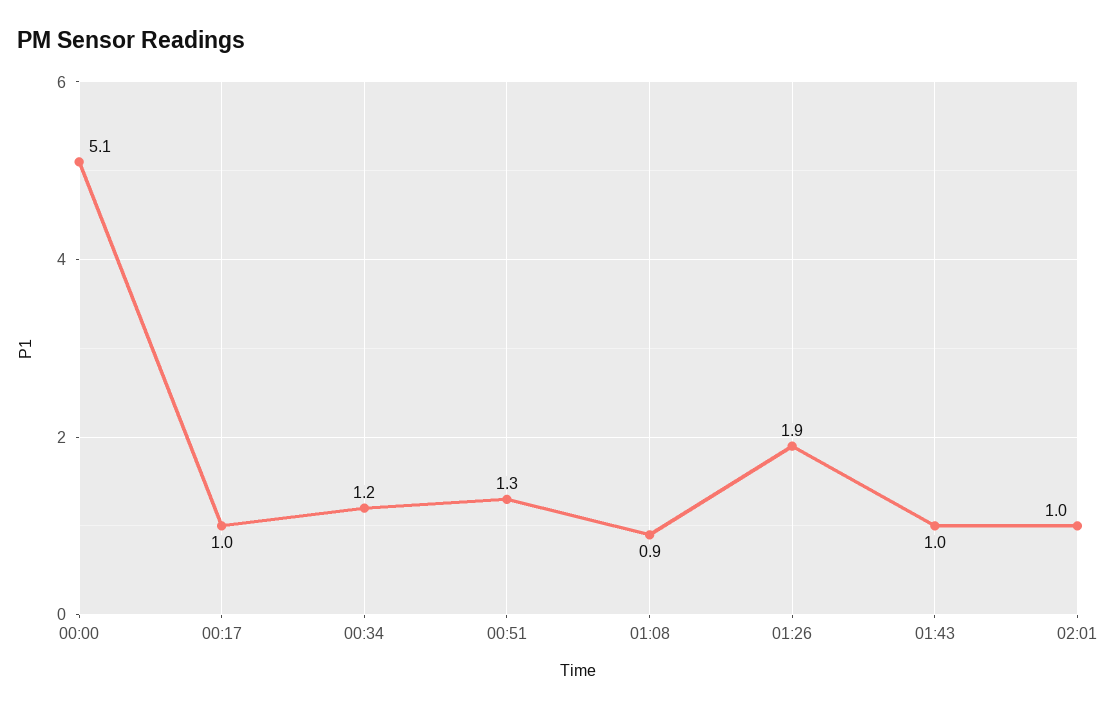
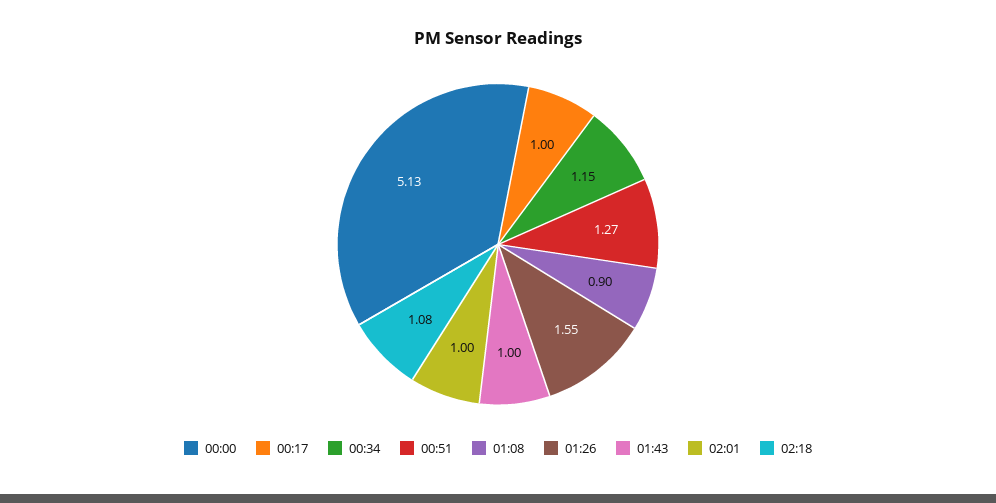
01:26: 1.9 -> 1.55
02:18: none -> 1.08

